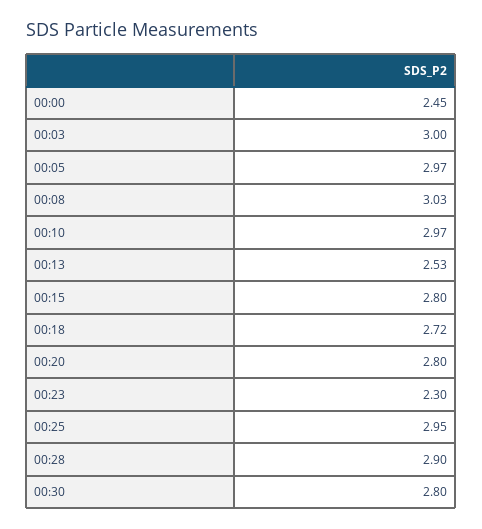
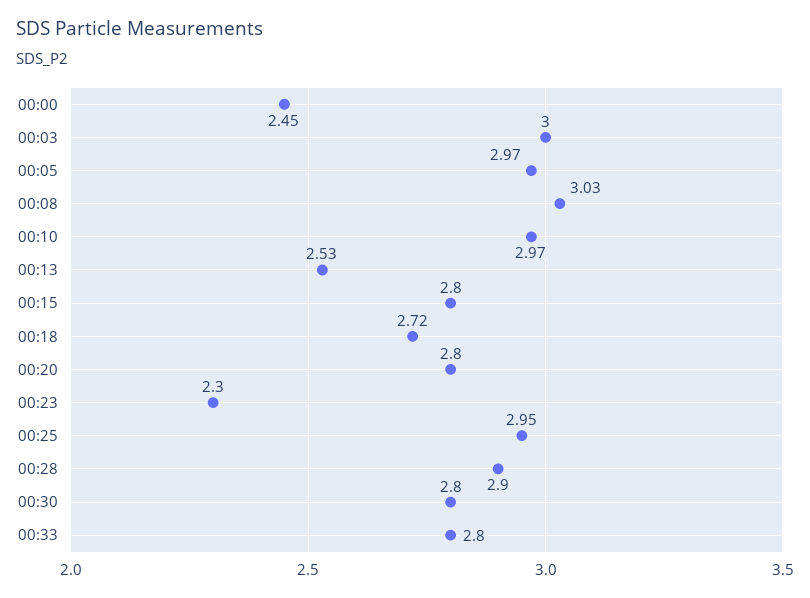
00:33: none -> 2.8

